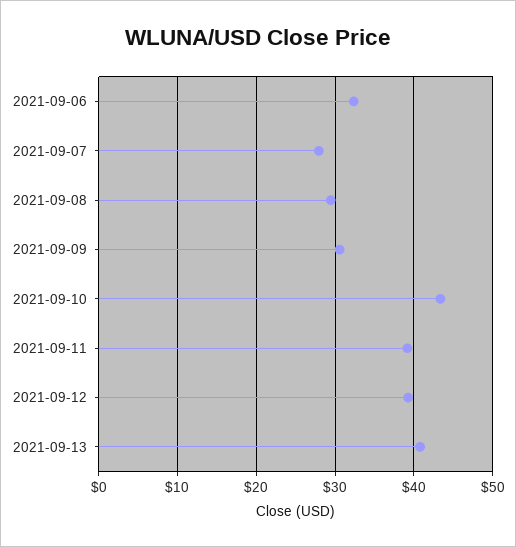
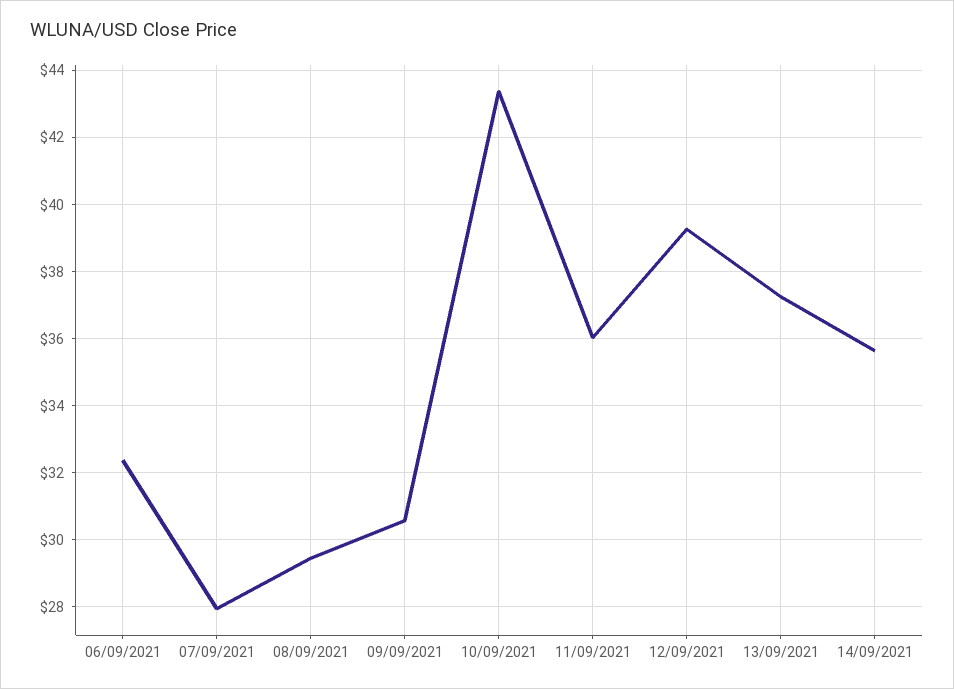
2021-09-11: 39 -> 36
2021-09-13: 41 -> 37.2
14/09/2021: none -> 35.6

